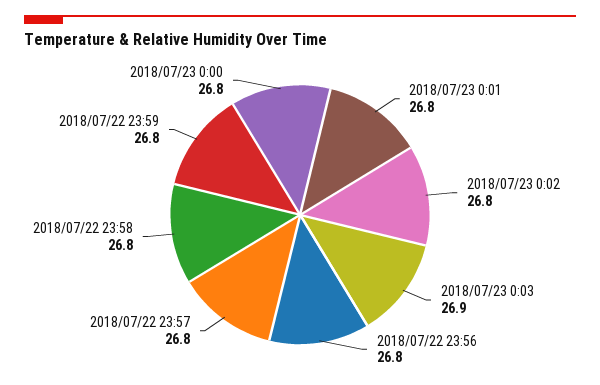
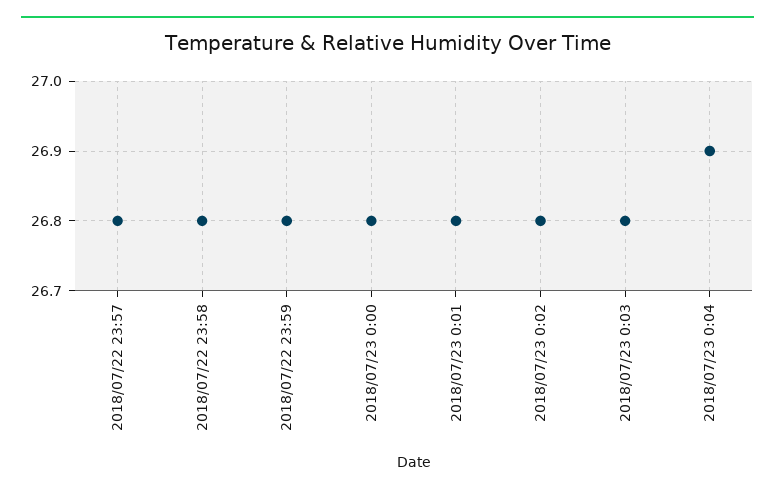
2018/07/23 0:03: 26.9 -> 26.8
2018/07/22 23:56: 26.8 -> none
2018/07/23 0:04: none -> 26.9

